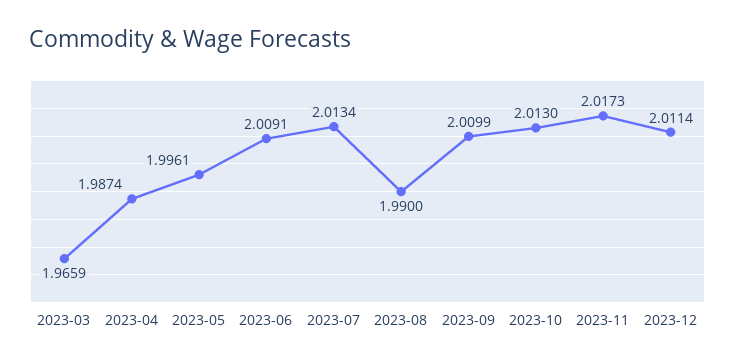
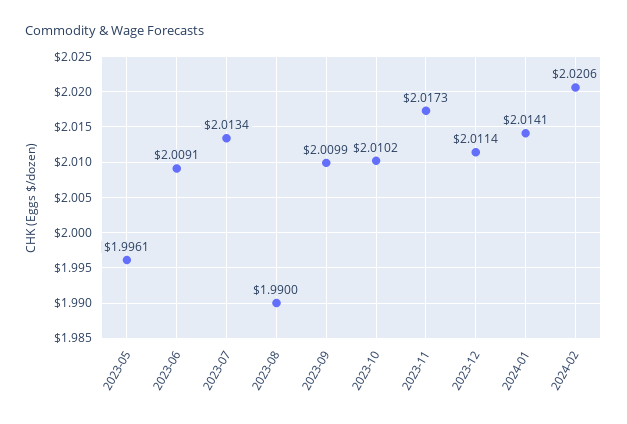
2023-03: 1.9659 -> none
2023-04: 1.9874 -> none
2023-10: 2.013 -> 2.0102
2024-01: none -> 2.0141
2024-02: none -> 2.0206

